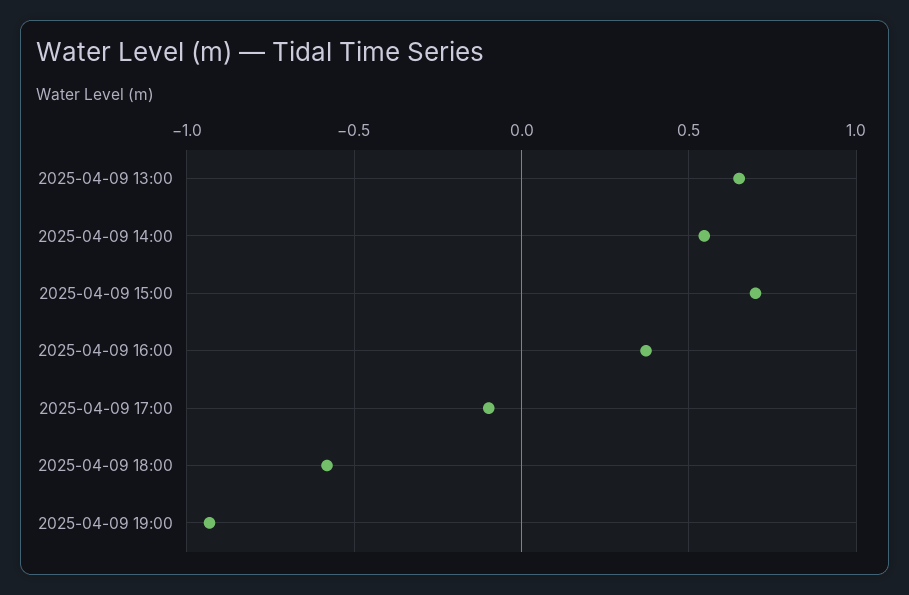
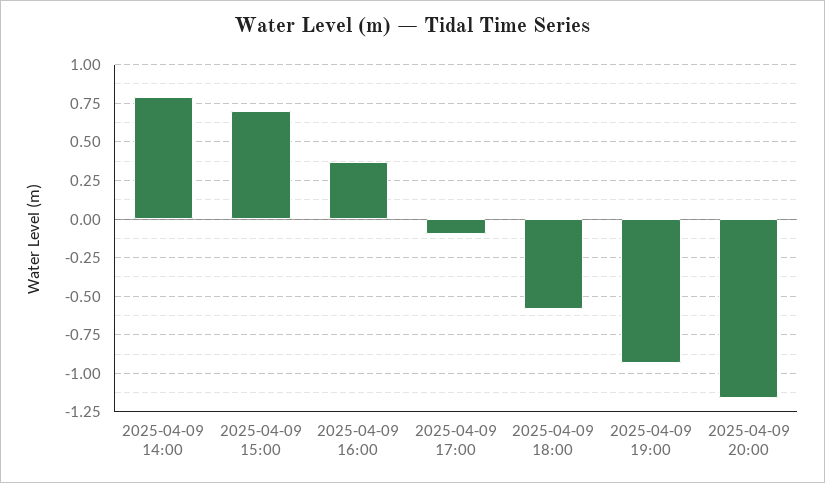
2025-04-09 13:00: 0.65 -> none
2025-04-09 14:00: 0.55 -> 0.8
2025-04-09 20:00: none -> -1.15

